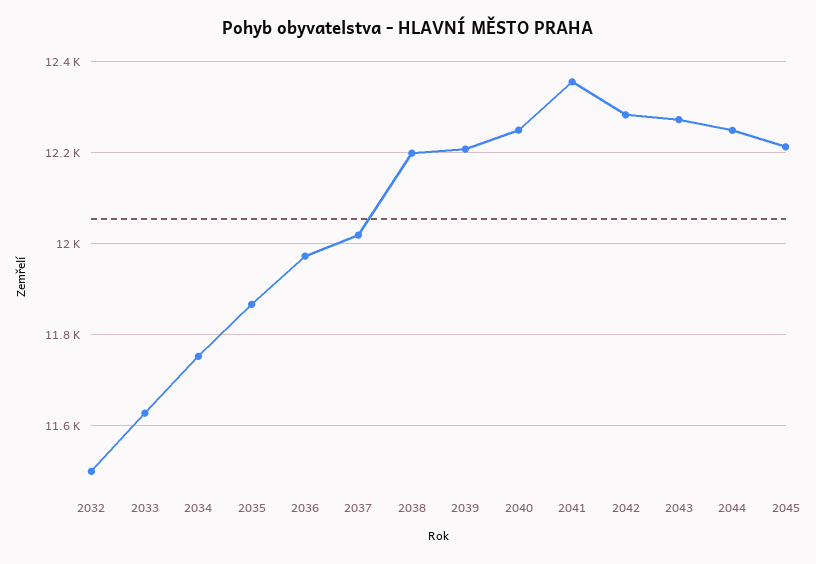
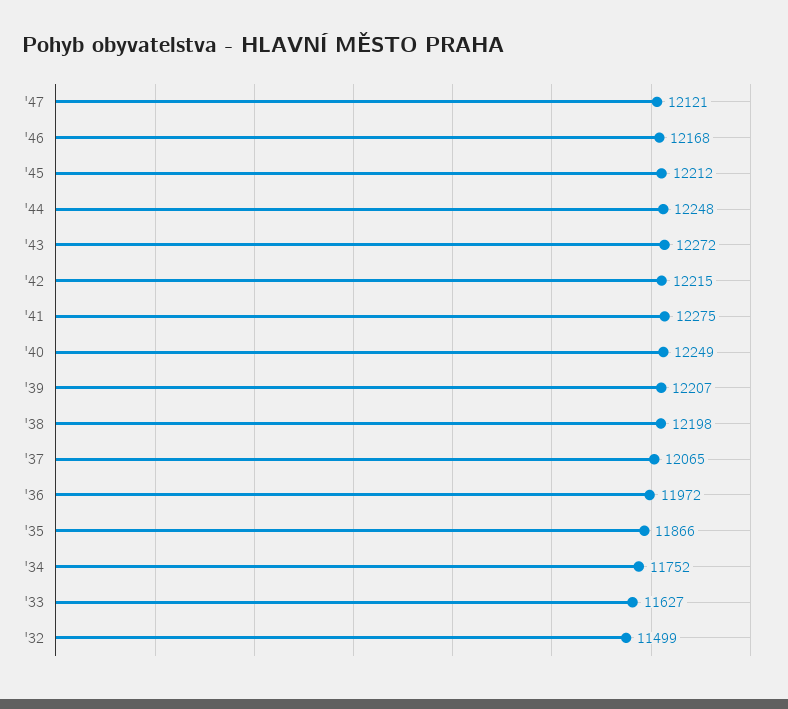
2037: 12020 -> 12065
2041: 12360 -> 12275
2042: 12280 -> 12215
'47: none -> 12121
'46: none -> 12168

